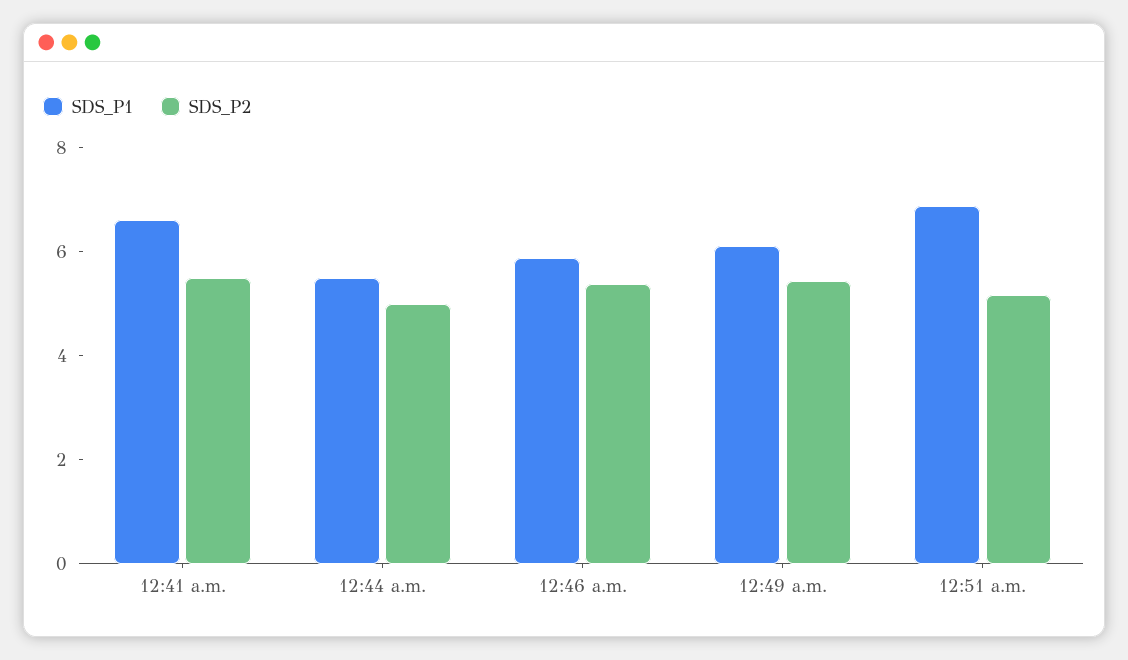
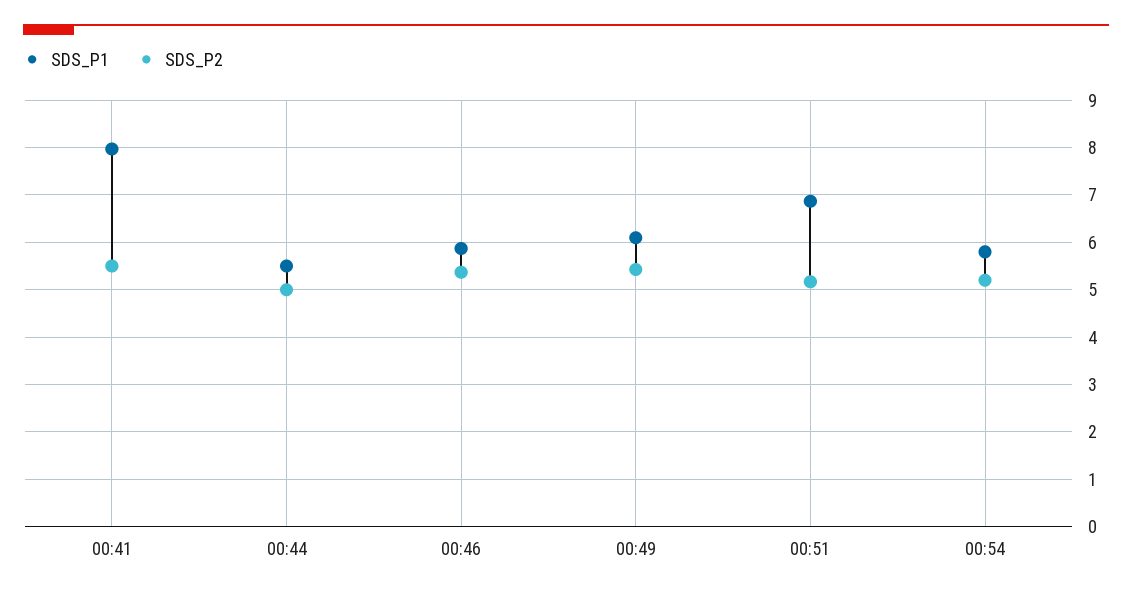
SDS_P1, 12:41 a.m.: 6.5 -> 8
SDS_P1, 00:54: none -> 5.8
SDS_P2, 00:54: none -> 5.2

